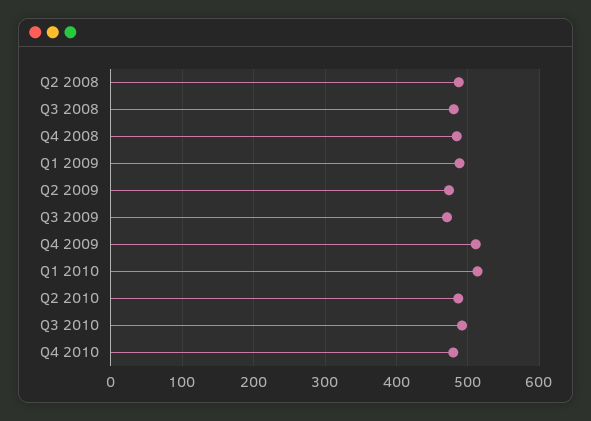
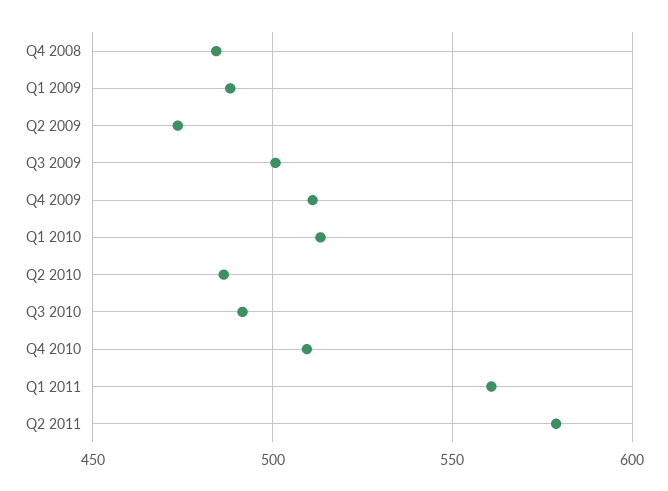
Q2 2008: 490 -> none
Q3 2008: 480 -> none
Q3 2009: 470 -> 500
Q4 2010: 480 -> 510
Q1 2011: none -> 560
Q2 2011: none -> 580

